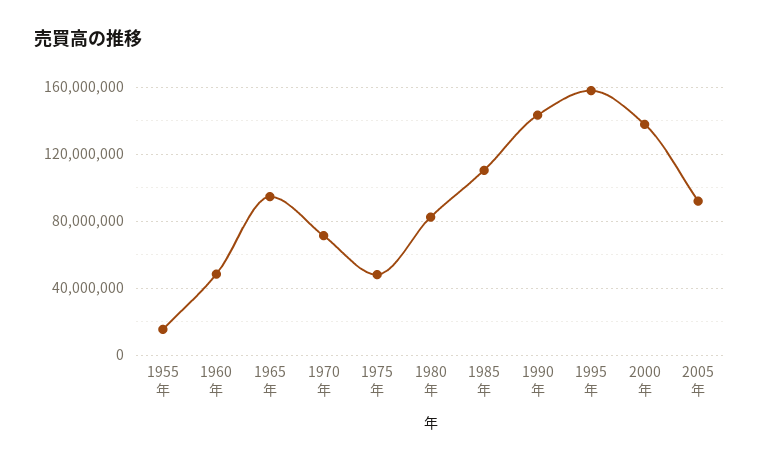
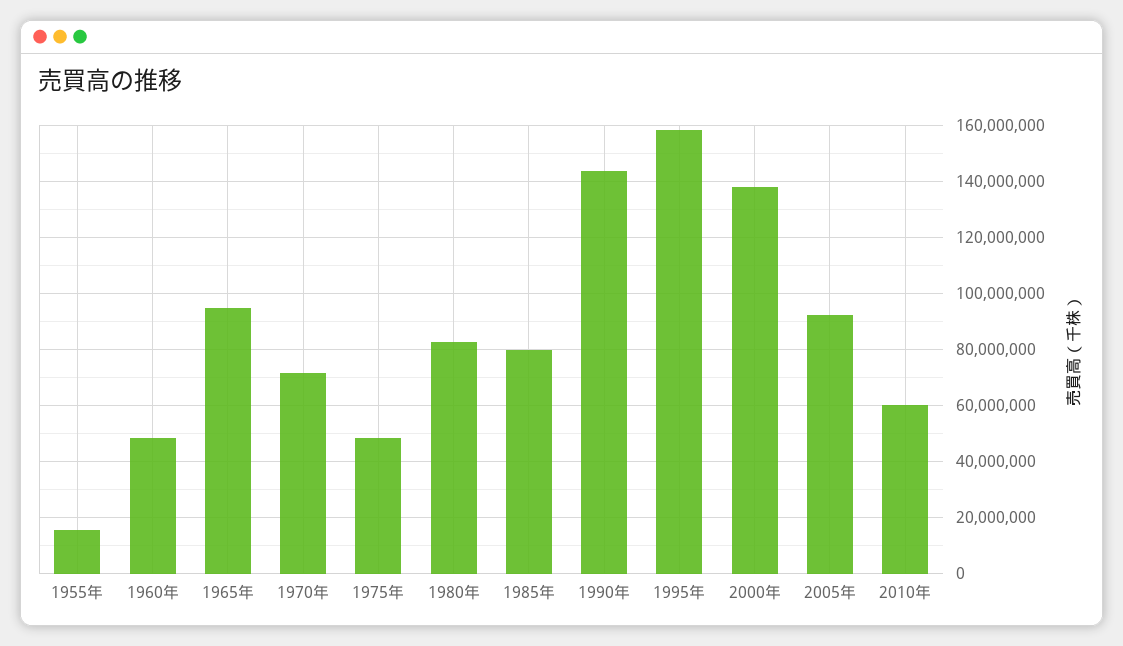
1985年: 110000000 -> 80000000
2010年: none -> 60000000

